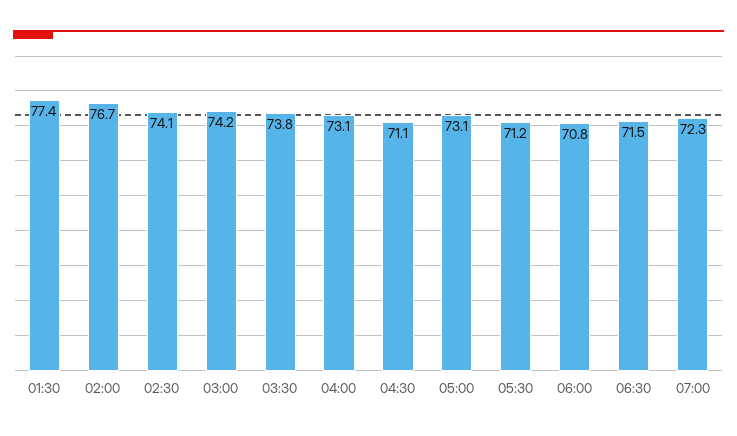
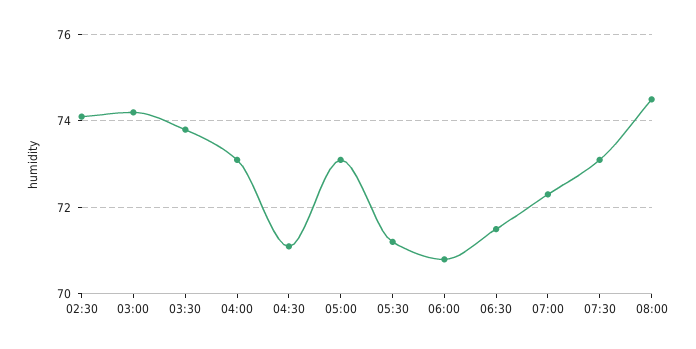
01:30: 77.4 -> none
02:00: 76.7 -> none
07:30: none -> 73
08:00: none -> 74.5

